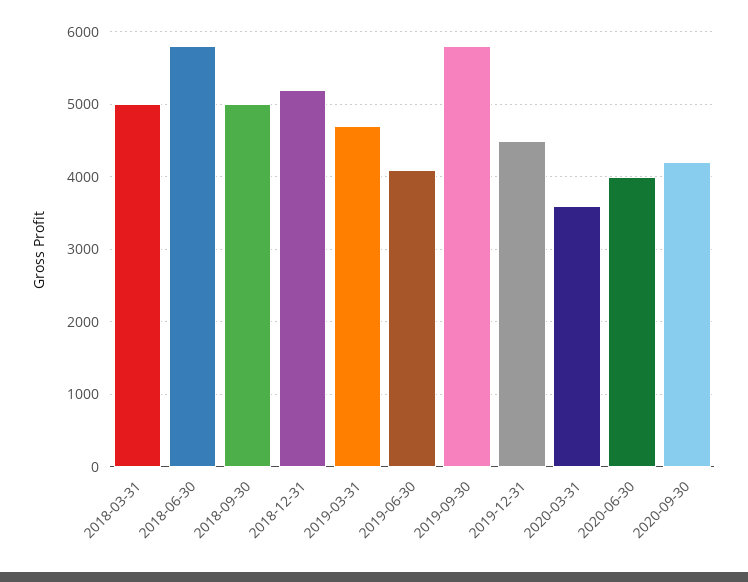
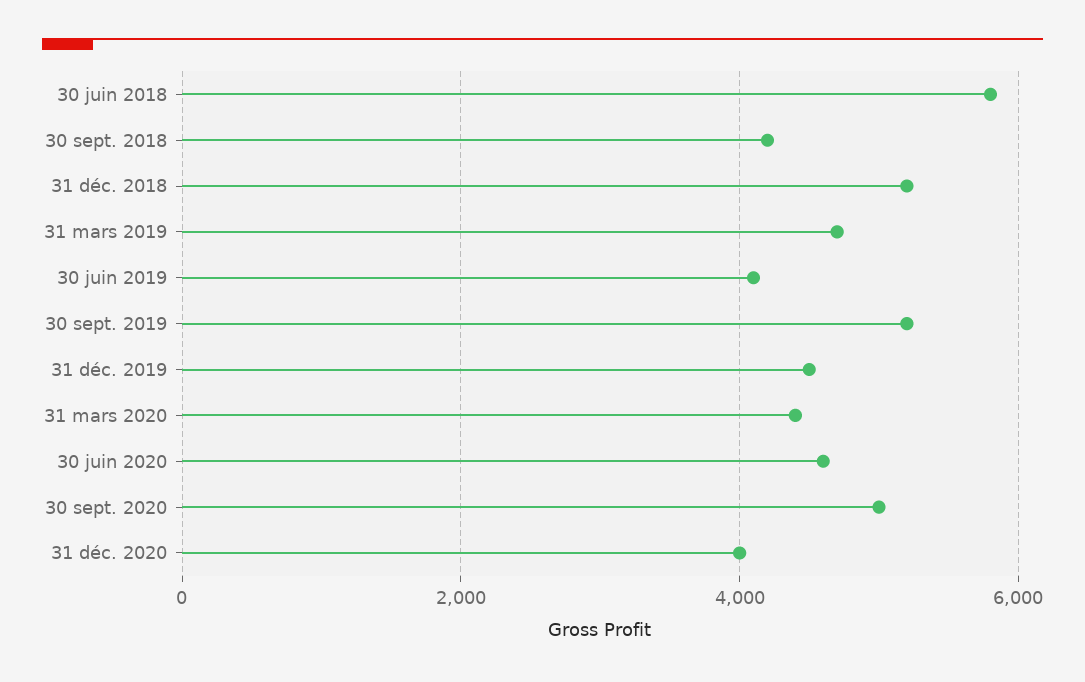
2018-03-31: 5000 -> none
2018-09-30: 5000 -> 4200
2019-09-30: 5800 -> 5200
2020-03-31: 3600 -> 4400
2020-06-30: 4000 -> 4600
2020-09-30: 4200 -> 5000
31 déc. 2020: none -> 4000

